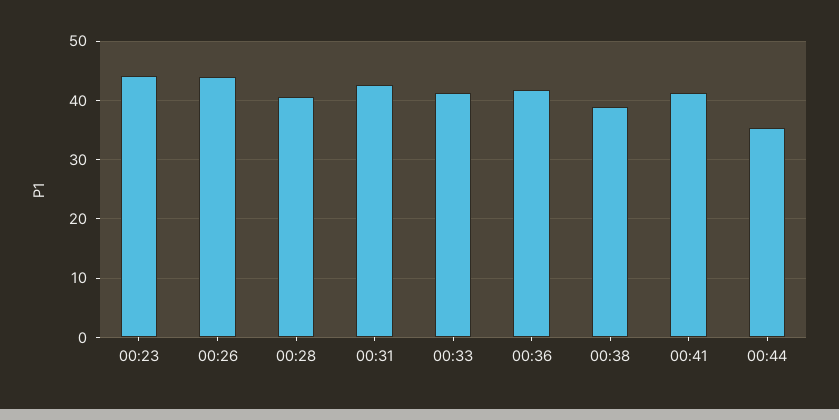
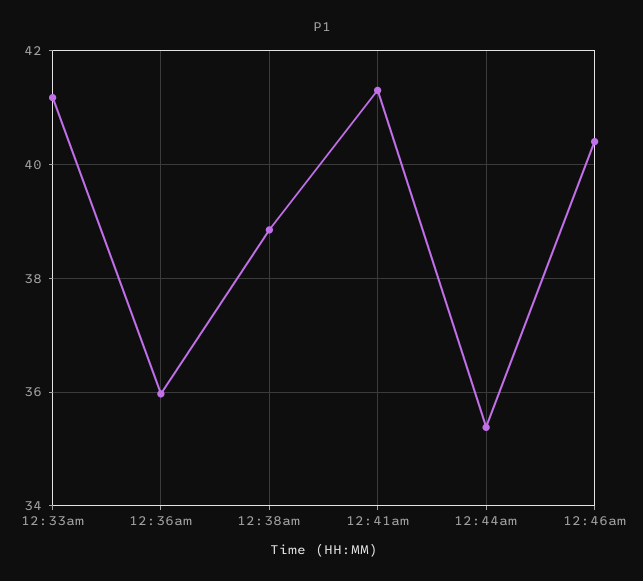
00:23: 44 -> none
00:26: 44 -> none
00:28: 40 -> none
00:31: 42 -> none
00:36: 42 -> 36
12:46am: none -> 40.4

